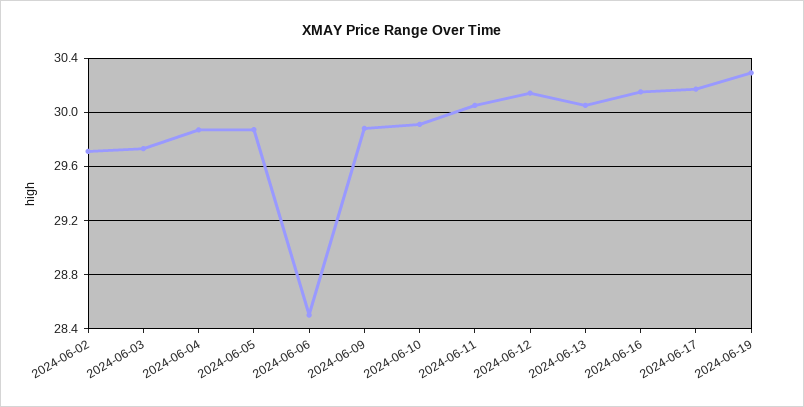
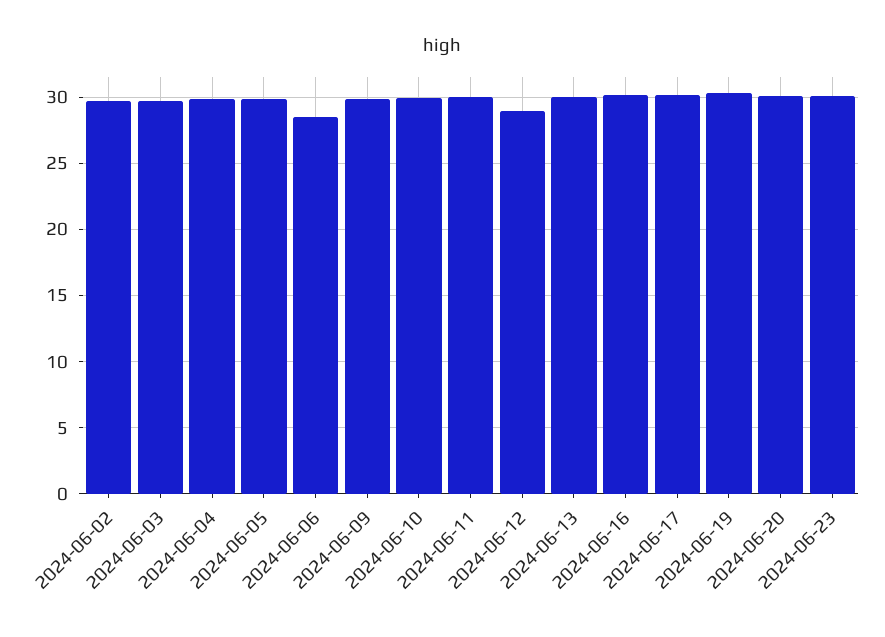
2024-06-12: 30.15 -> 29
2024-06-20: none -> 30
2024-06-23: none -> 30

